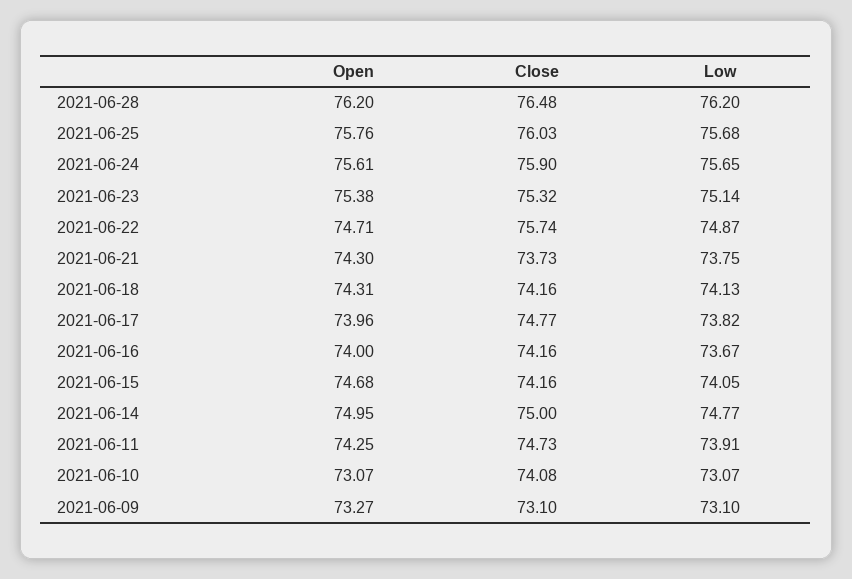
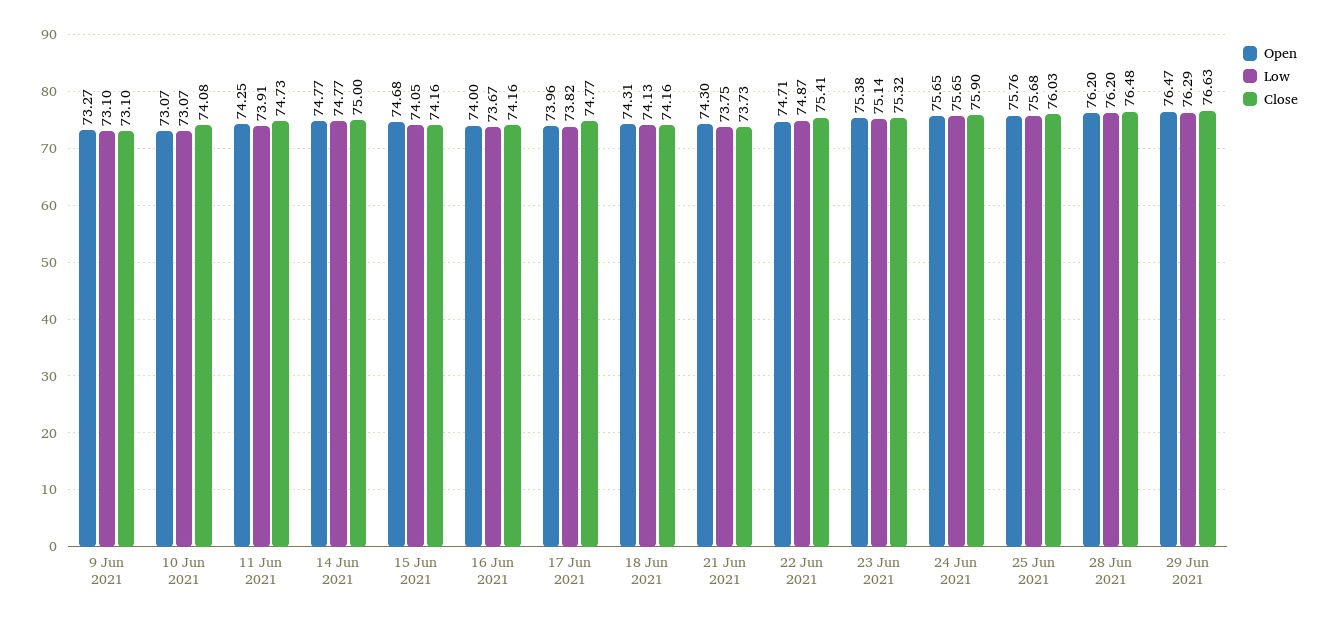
Open, 2021-06-24: 75.61 -> 75.65
Close, 2021-06-22: 75.74 -> 75.41
Open, 2021-06-14: 74.95 -> 74.77
Open, 29 Jun 2021: none -> 76.47
Low, 29 Jun 2021: none -> 76.29
Close, 29 Jun 2021: none -> 76.63

